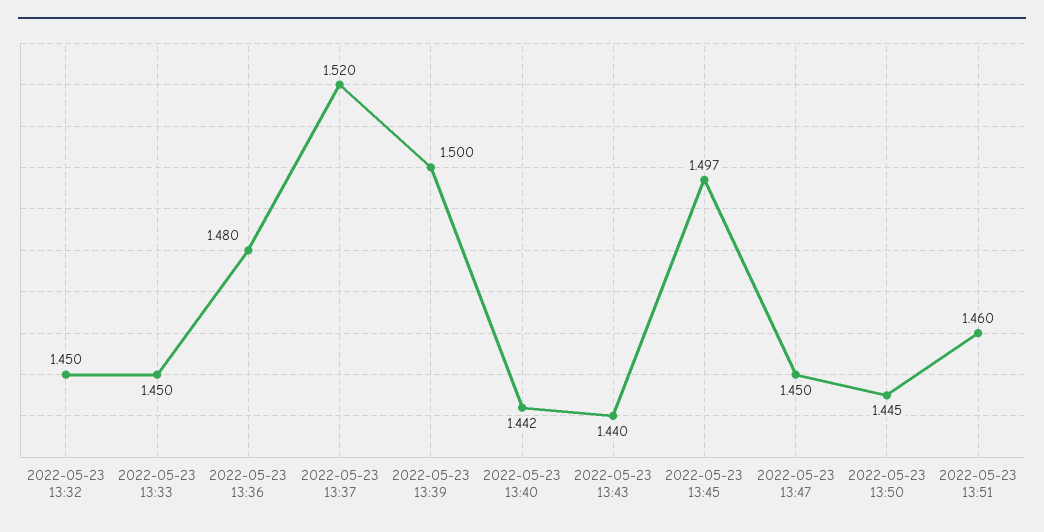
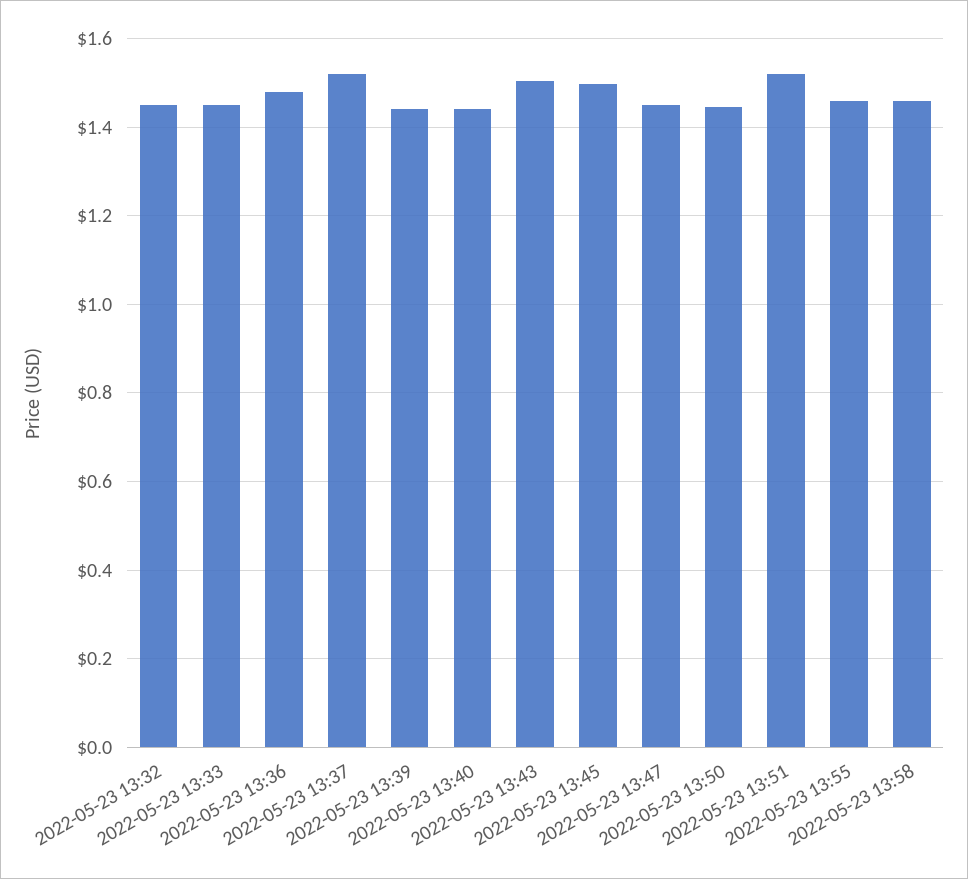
2022-05-23 13:39: 1.5 -> 1.44
2022-05-23 13:43: 1.44 -> 1.5
2022-05-23 13:51: 1.46 -> 1.52
2022-05-23 13:55: none -> 1.46
2022-05-23 13:58: none -> 1.46

